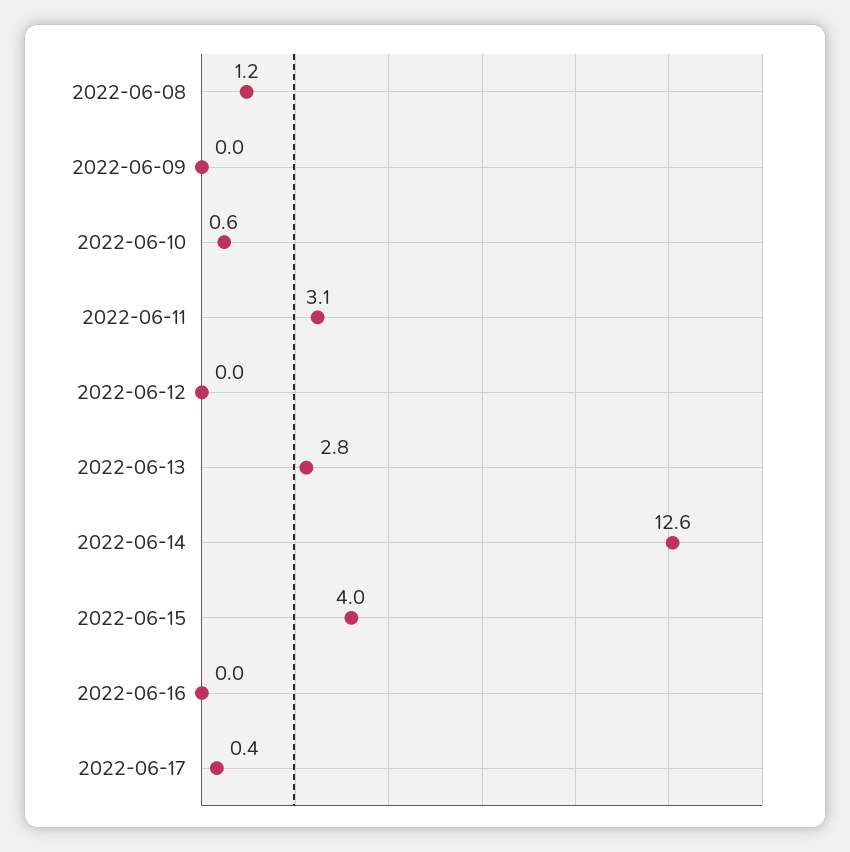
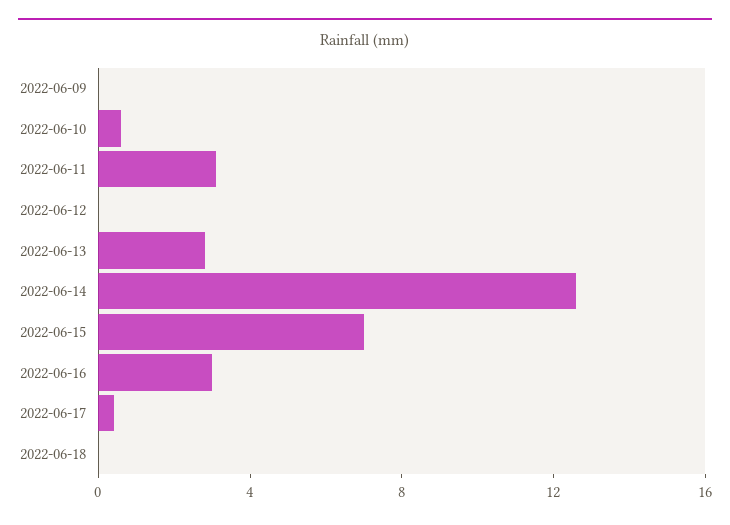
2022-06-08: 1.2 -> none
2022-06-15: 4 -> 7
2022-06-16: 0 -> 3
2022-06-18: none -> 0

